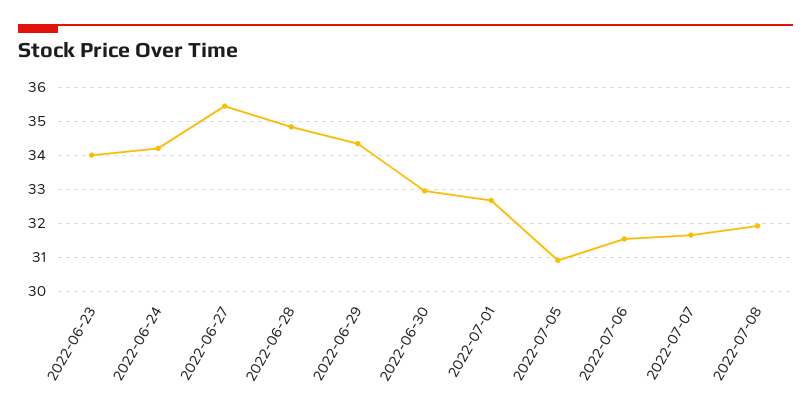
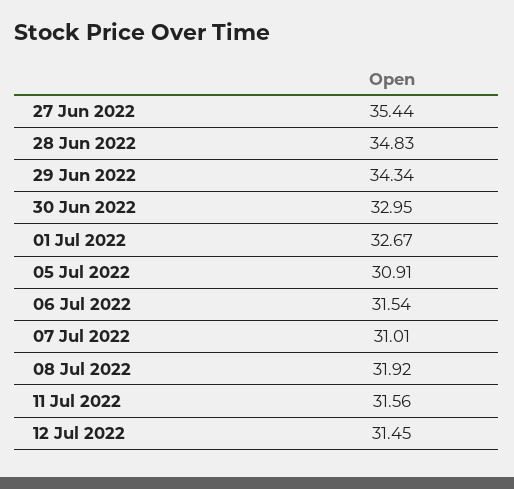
2022-06-23: 34 -> none
2022-06-24: 34.2 -> none
2022-07-07: 31.6 -> 31.01
11 Jul 2022: none -> 31.56
12 Jul 2022: none -> 31.45

